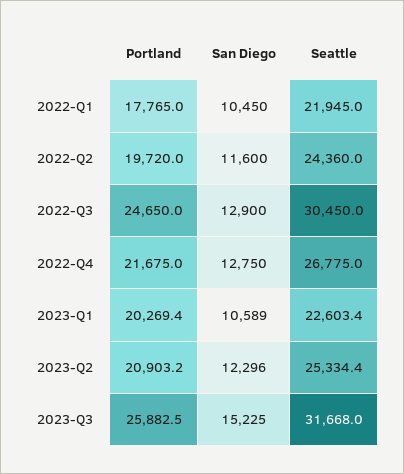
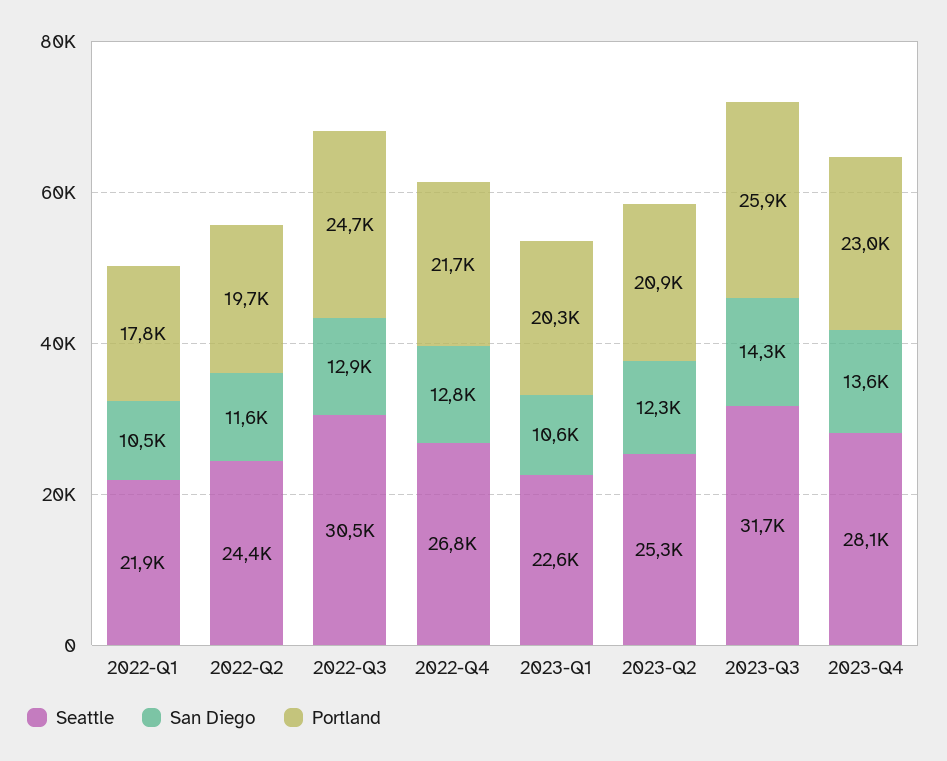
San Diego, 2023-Q3: 15225 -> 14300
Seattle, 2023-Q4: none -> 28100
San Diego, 2023-Q4: none -> 13600
Portland, 2023-Q4: none -> 23000

